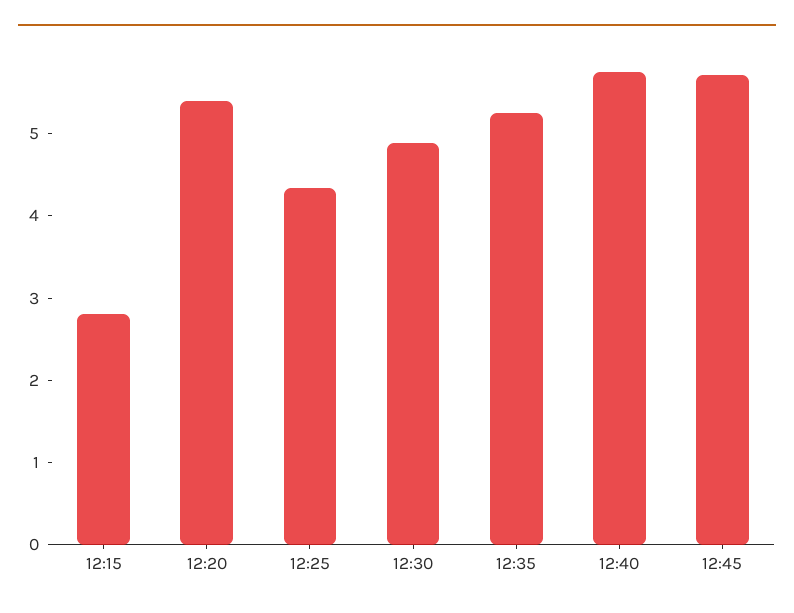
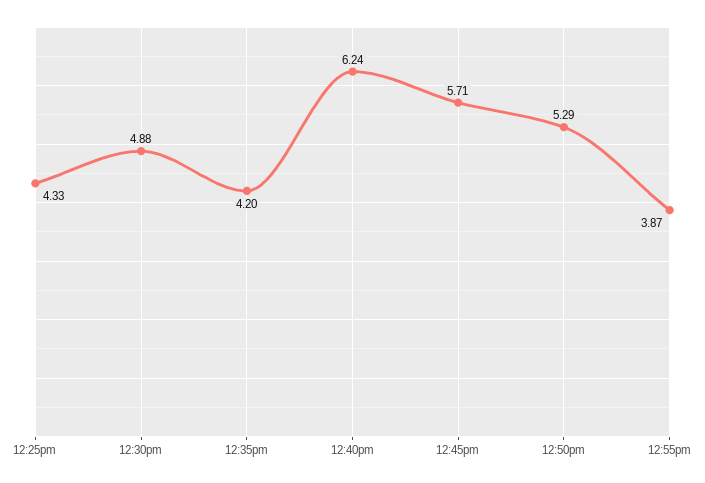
12:15: 2.8 -> none
12:20: 5.4 -> none
12:35: 5.2 -> 4.2
12:40: 5.8 -> 6.24
12:50pm: none -> 5.29
12:55pm: none -> 3.87

